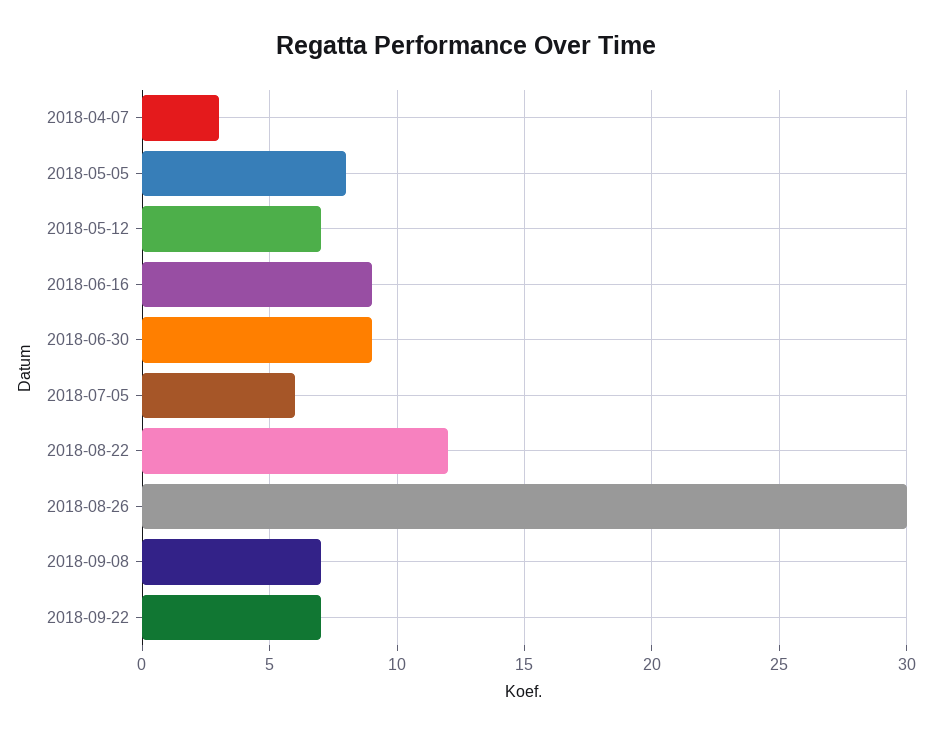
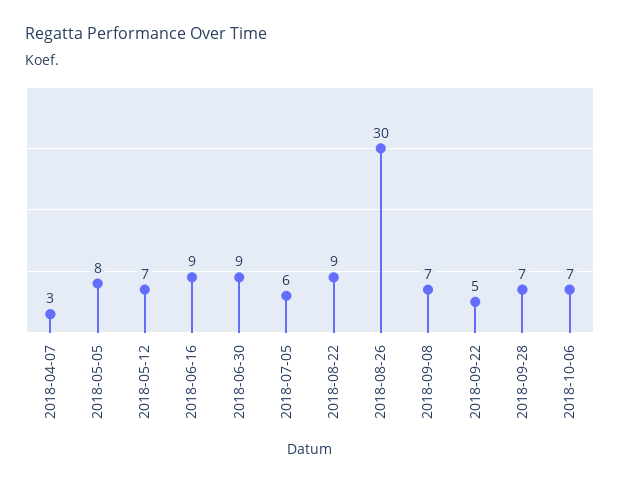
2018-08-22: 12 -> 9
2018-09-22: 7 -> 5
2018-09-28: none -> 7
2018-10-06: none -> 7

